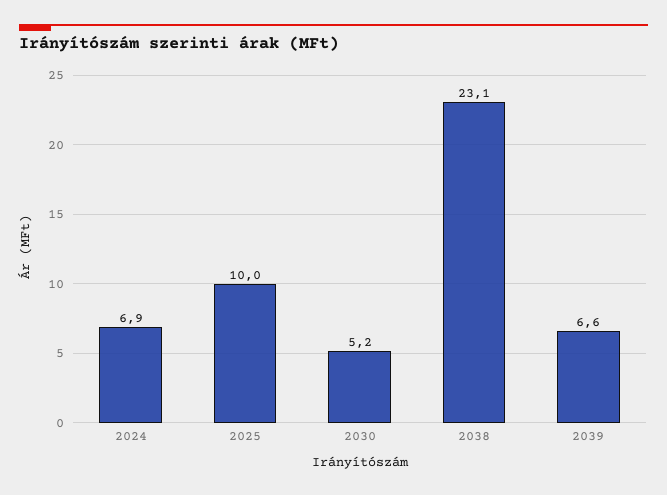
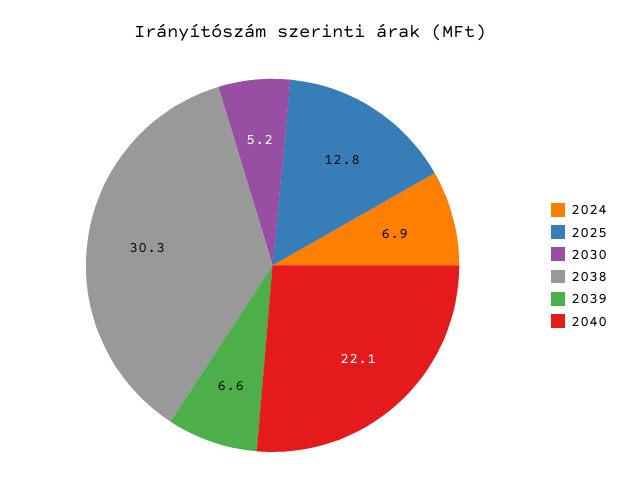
2025: 10 -> 12.8
2038: 23.1 -> 30.3
2040: none -> 22.1

